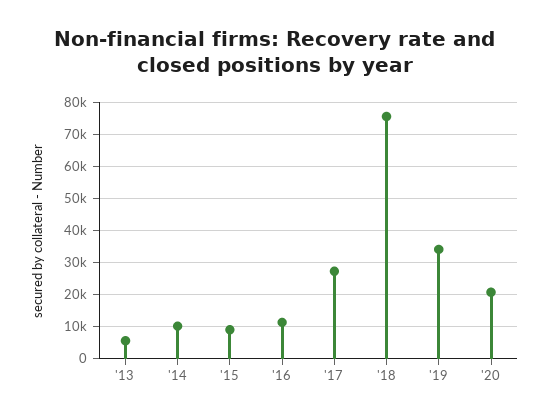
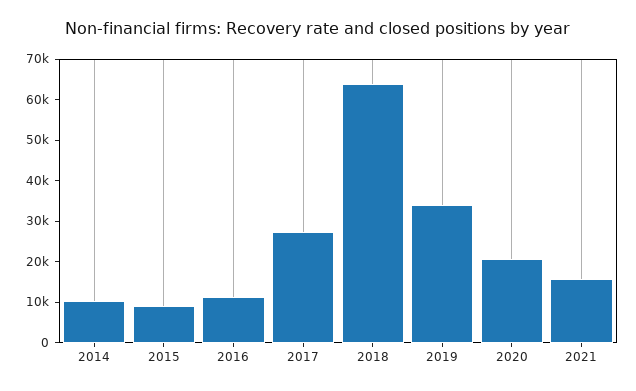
'13: 6000 -> none
'18: 76000 -> 64000
2021: none -> 16000

